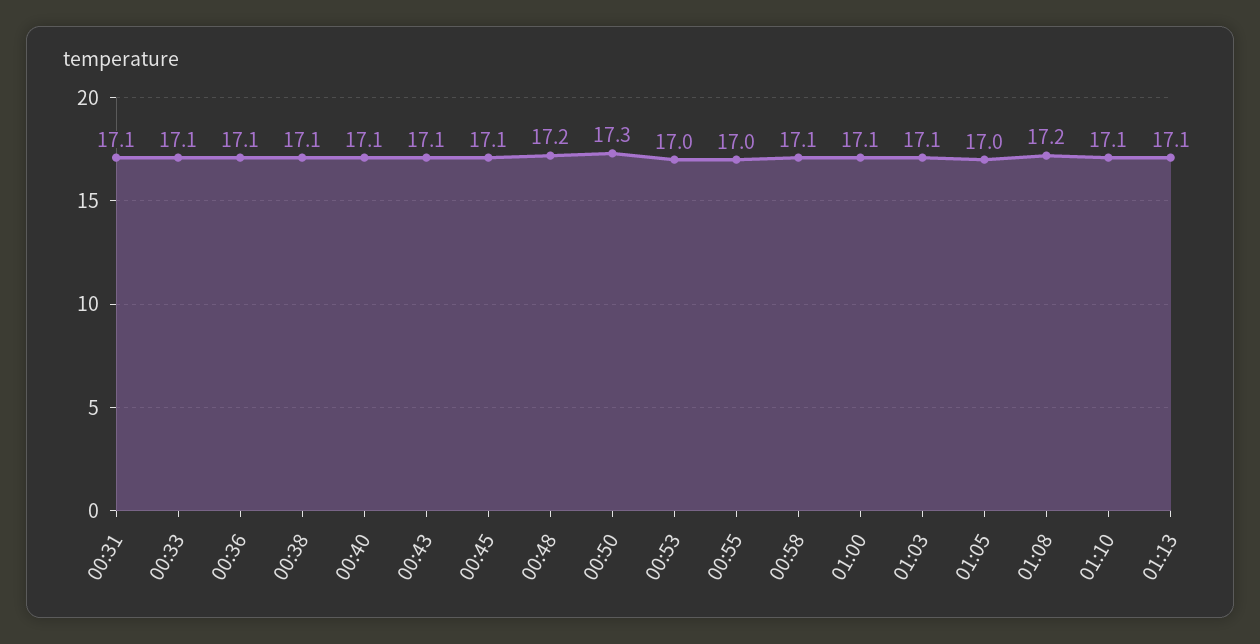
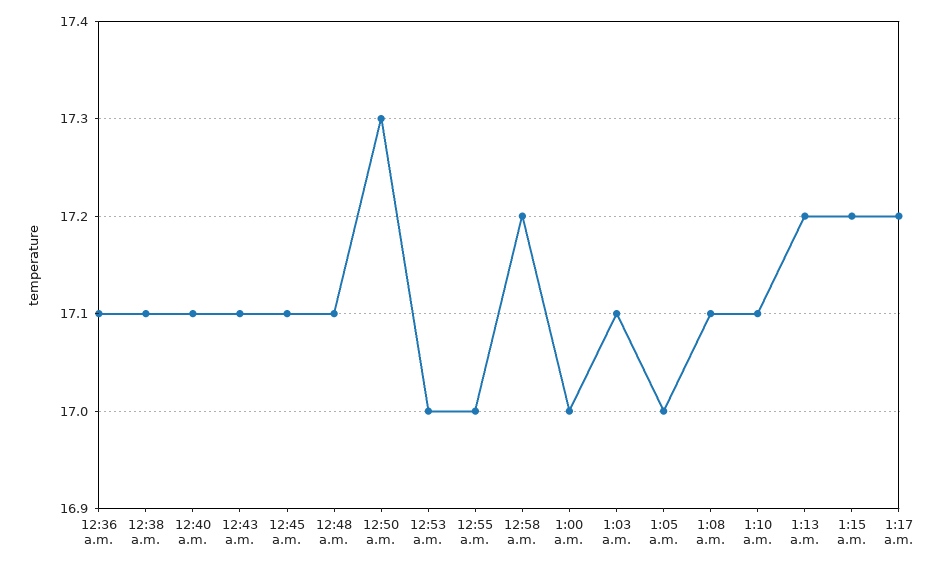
00:31: 17.1 -> none
00:33: 17.1 -> none
00:48: 17.2 -> 17.1
00:58: 17.1 -> 17.2
01:00: 17.1 -> 17
01:08: 17.2 -> 17.1
01:13: 17.1 -> 17.2
1:15 a.m.: none -> 17.2
1:17 a.m.: none -> 17.2

